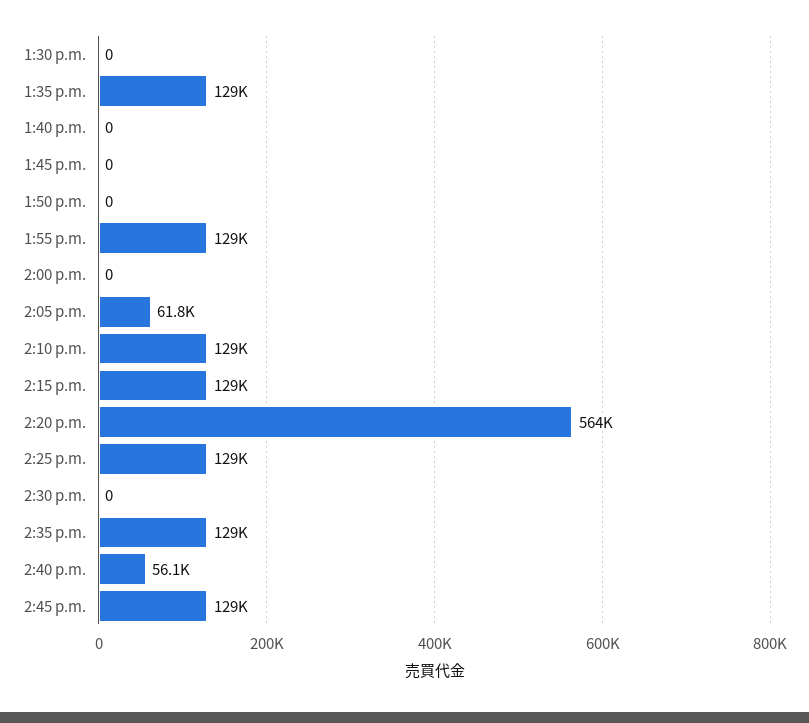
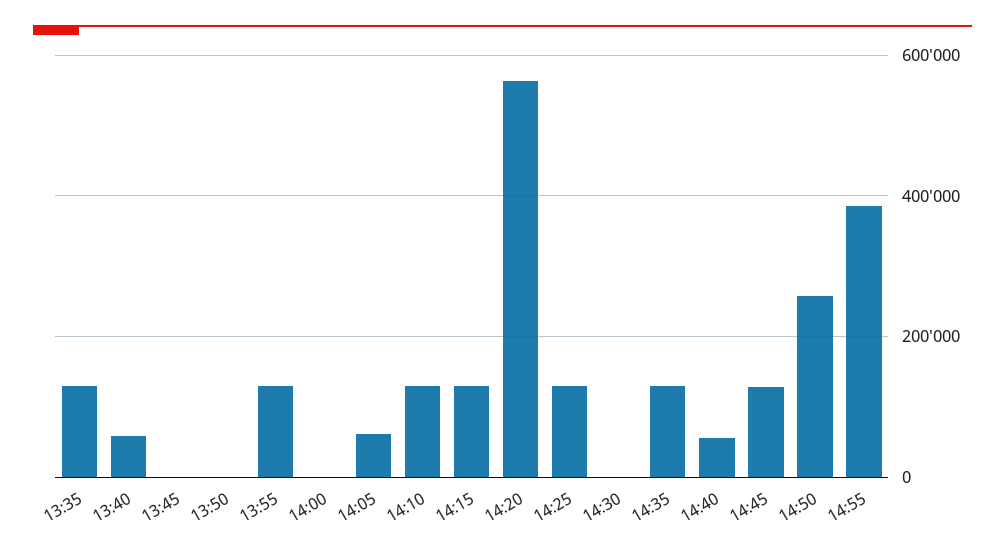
1:30 p.m.: 0 -> none
1:40 p.m.: 0 -> 60000
14:50: none -> 260000
14:55: none -> 380000

